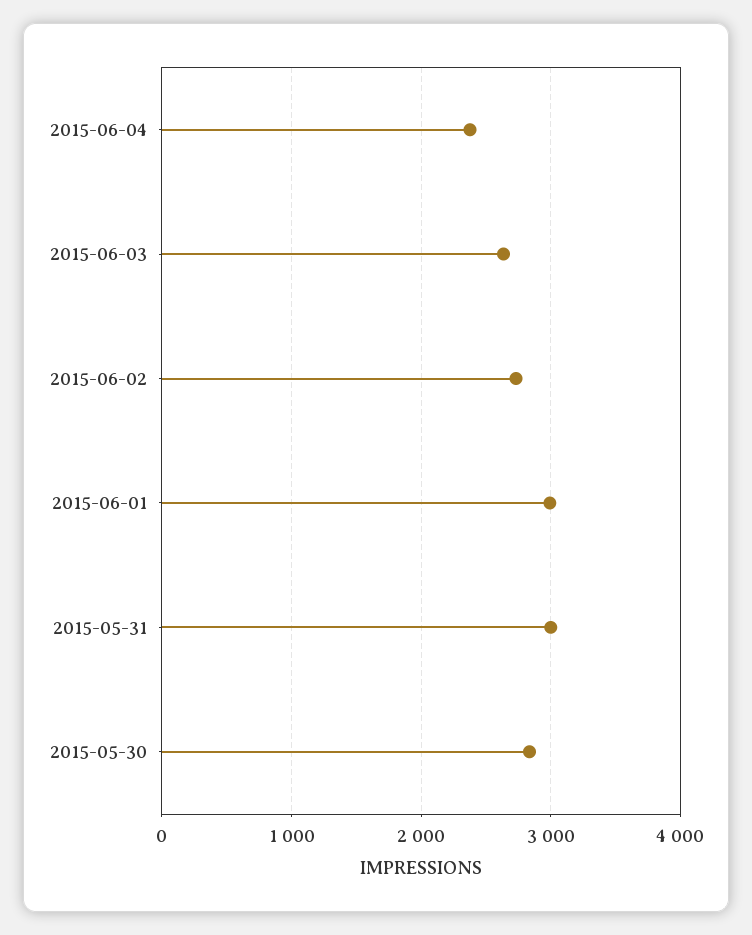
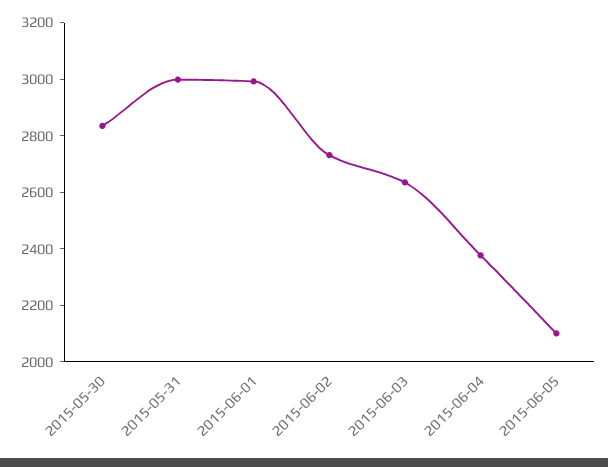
2015-06-05: none -> 2100

